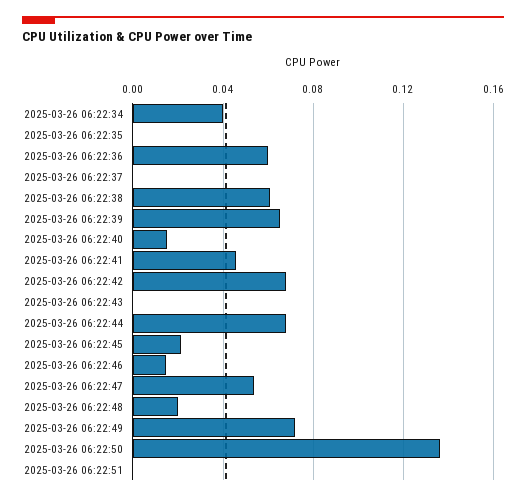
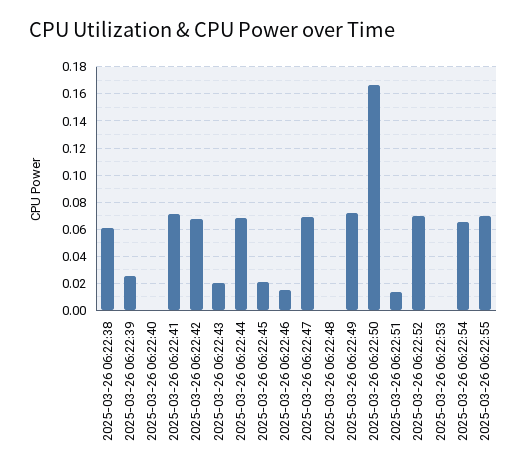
2025-03-26 06:22:34: 0.04 -> none
2025-03-26 06:22:35: 0 -> none
2025-03-26 06:22:36: 0.06 -> none
2025-03-26 06:22:37: 0 -> none
2025-03-26 06:22:39: 0.065 -> 0.025
2025-03-26 06:22:40: 0.015 -> 0
2025-03-26 06:22:41: 0.045 -> 0.07
2025-03-26 06:22:43: 0 -> 0.02
2025-03-26 06:22:47: 0.055 -> 0.07
2025-03-26 06:22:48: 0.02 -> 0
2025-03-26 06:22:50: 0.135 -> 0.165
2025-03-26 06:22:51: 0 -> 0.015
2025-03-26 06:22:52: none -> 0.07
2025-03-26 06:22:53: none -> 0
2025-03-26 06:22:54: none -> 0.065
2025-03-26 06:22:55: none -> 0.07

